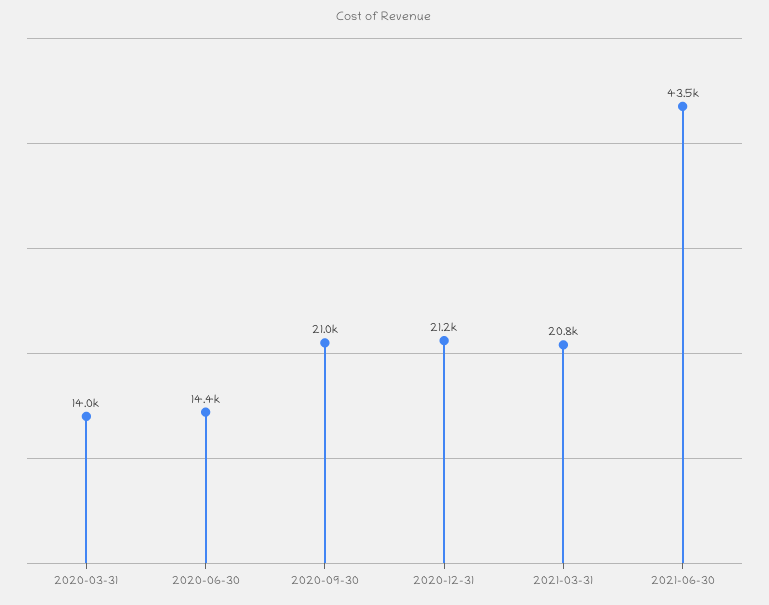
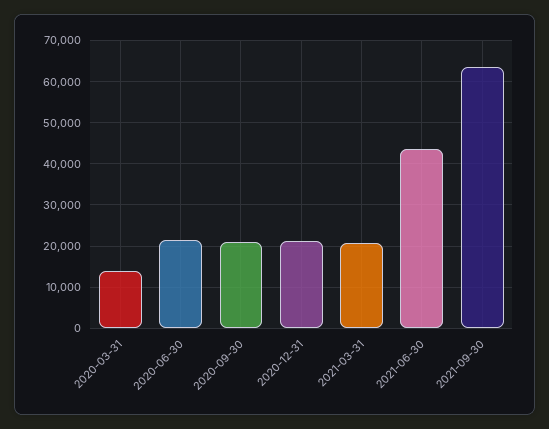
2020-06-30: 14400 -> 22000
2021-09-30: none -> 64000

